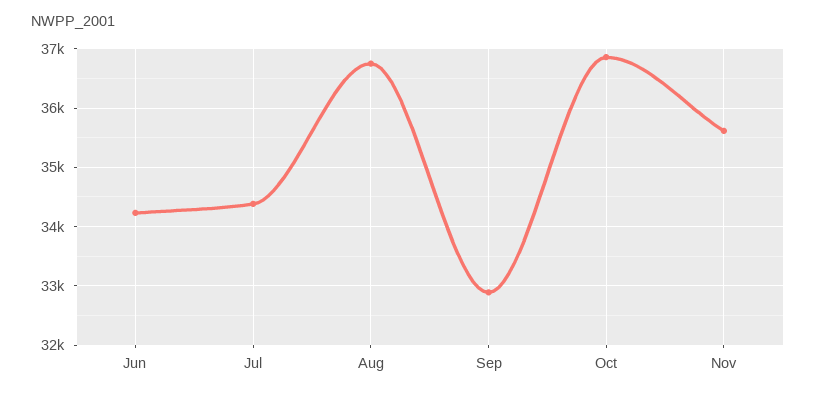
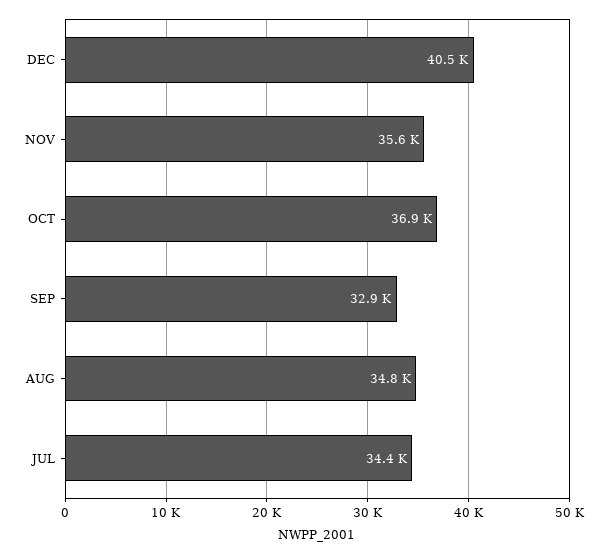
Jun: 34200 -> none
Aug: 36800 -> 34800
DEC: none -> 40500

